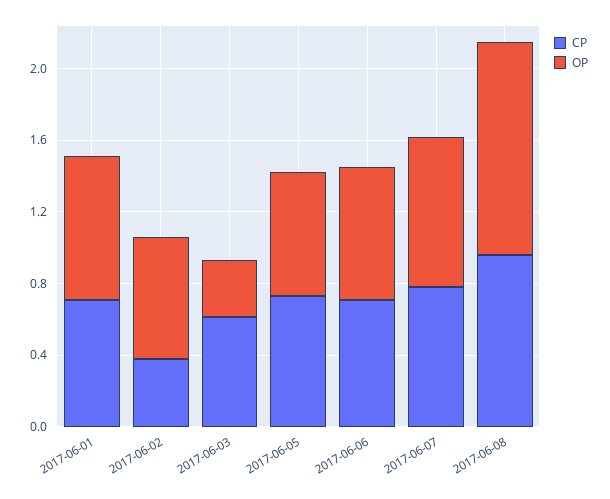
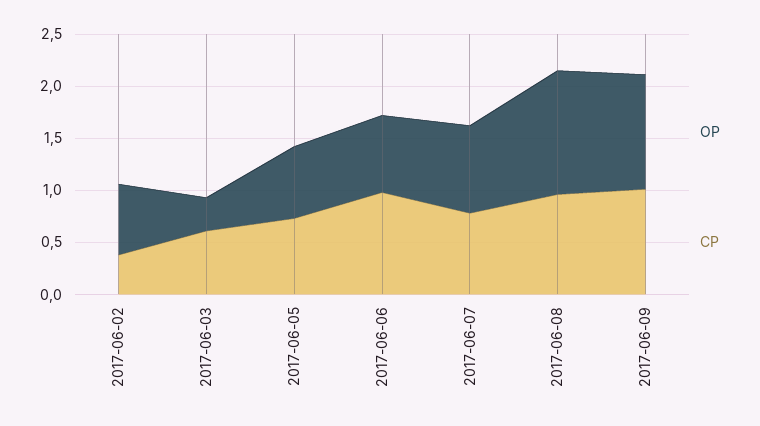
CP, 2017-06-01: 0.7 -> none
OP, 2017-06-01: 0.8 -> none
CP, 2017-06-06: 0.7 -> 1
OP, 2017-06-09: none -> 1.1
CP, 2017-06-09: none -> 1

